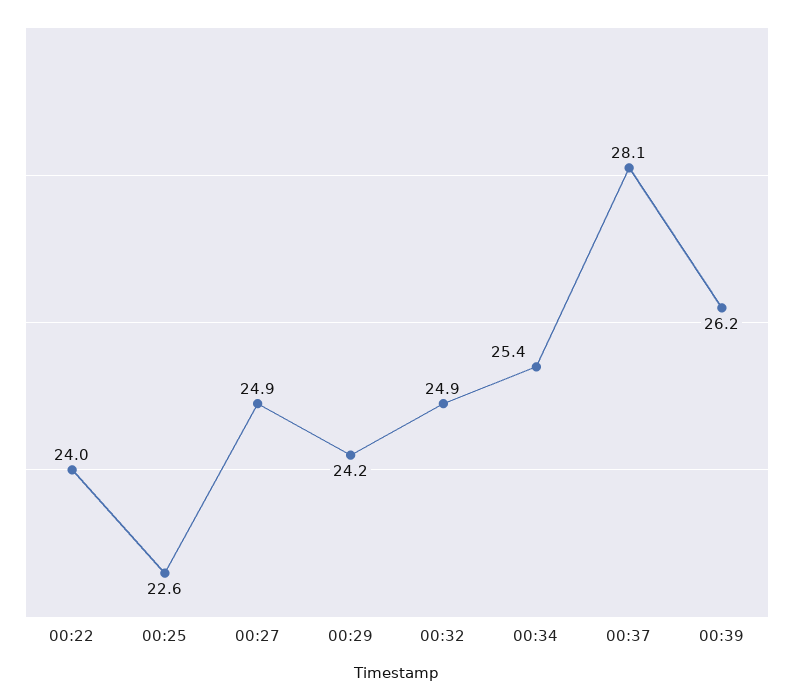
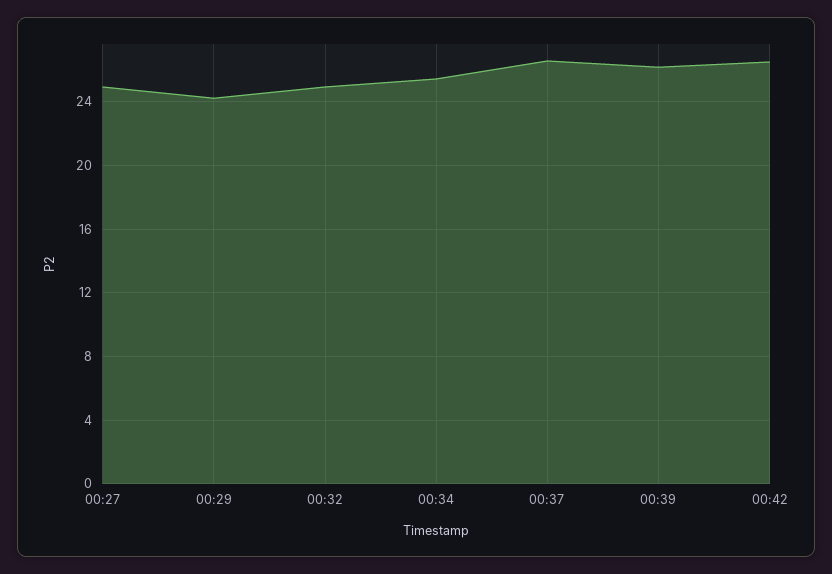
00:22: 24 -> none
00:25: 22.6 -> none
00:37: 28.1 -> 26.5
00:42: none -> 26.5

